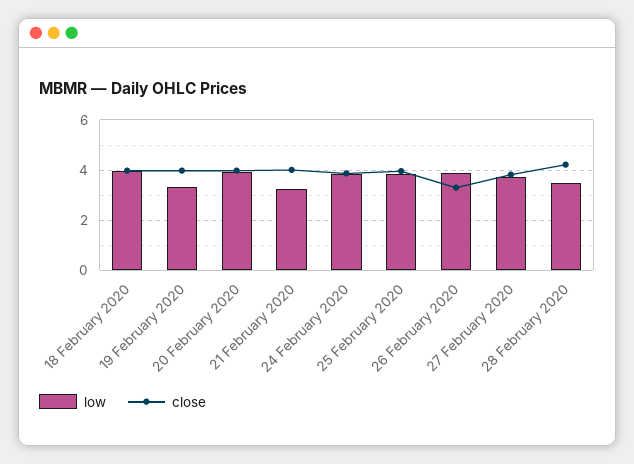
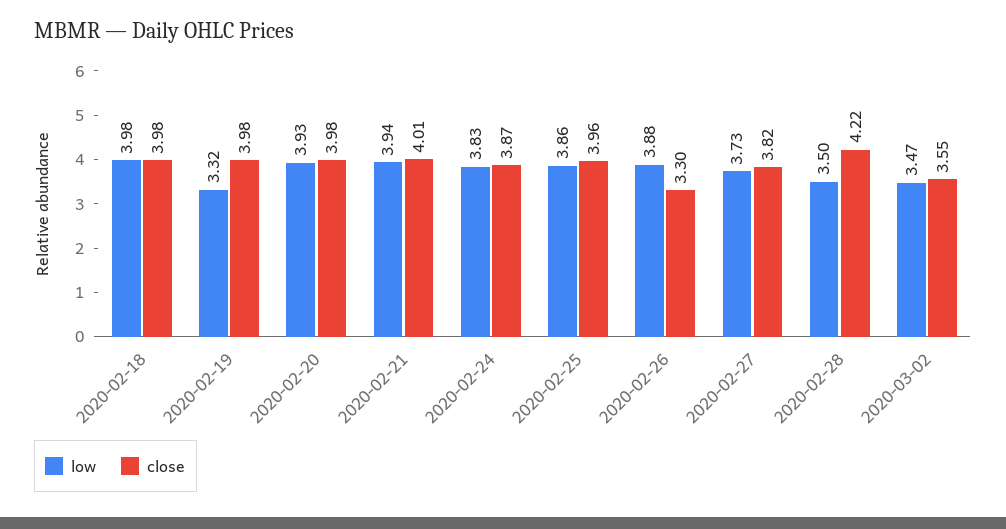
low, 21 February 2020: 3.25 -> 3.94
low, 2020-03-02: none -> 3.47
close, 2020-03-02: none -> 3.55

